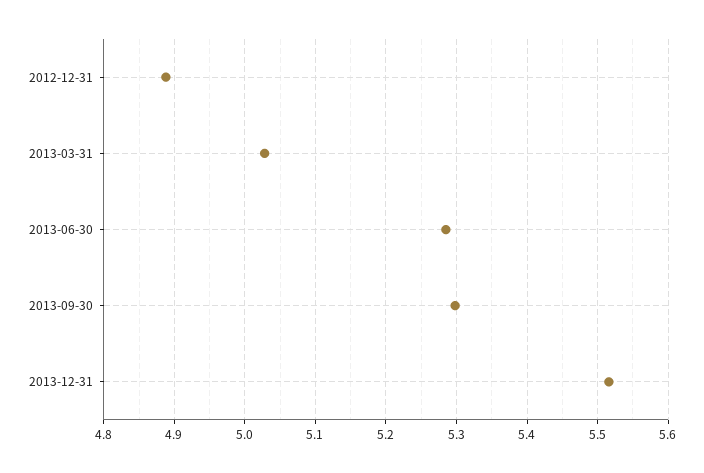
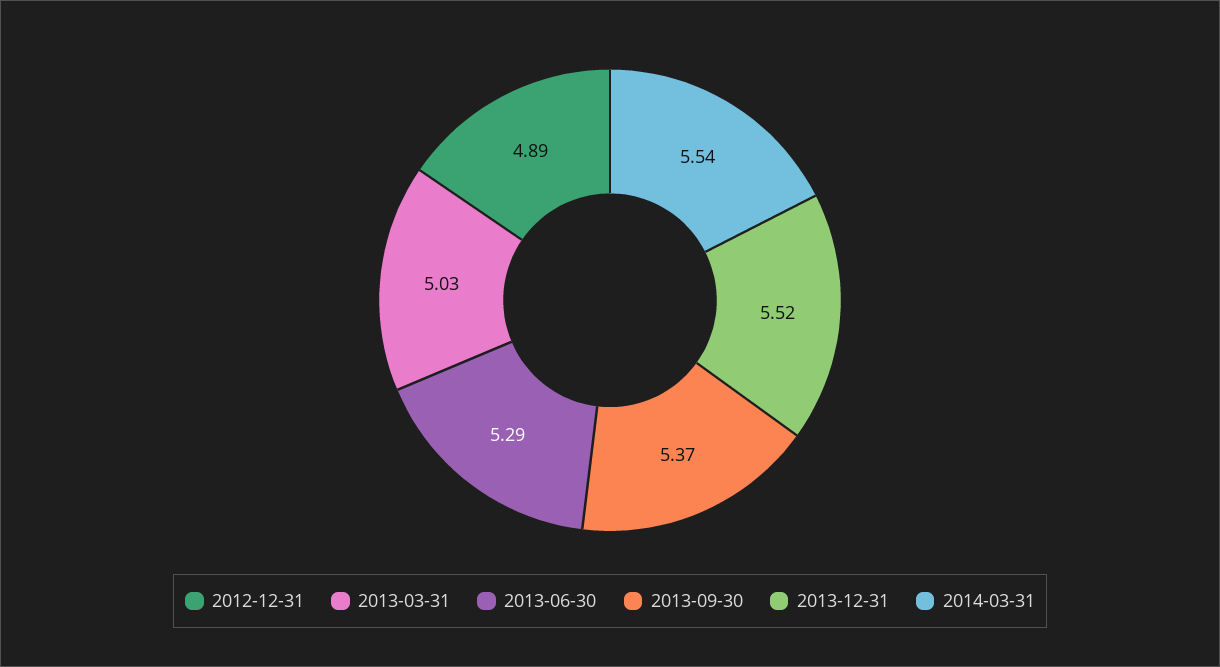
2013-09-30: 5.3 -> 5.37
2014-03-31: none -> 5.54

